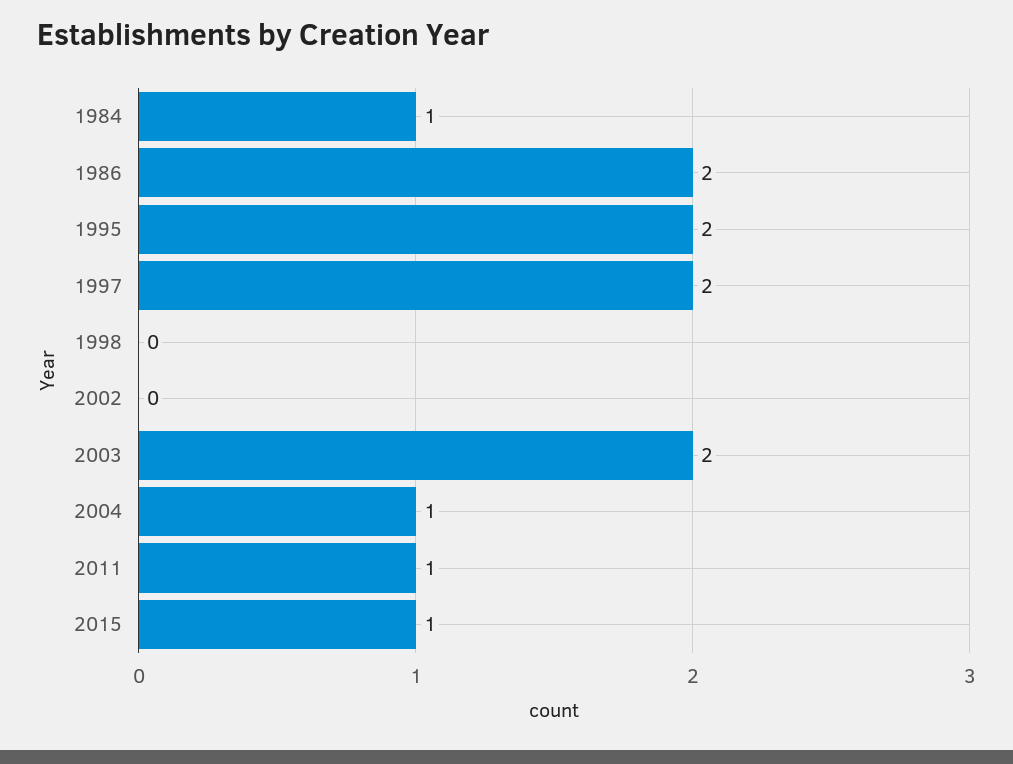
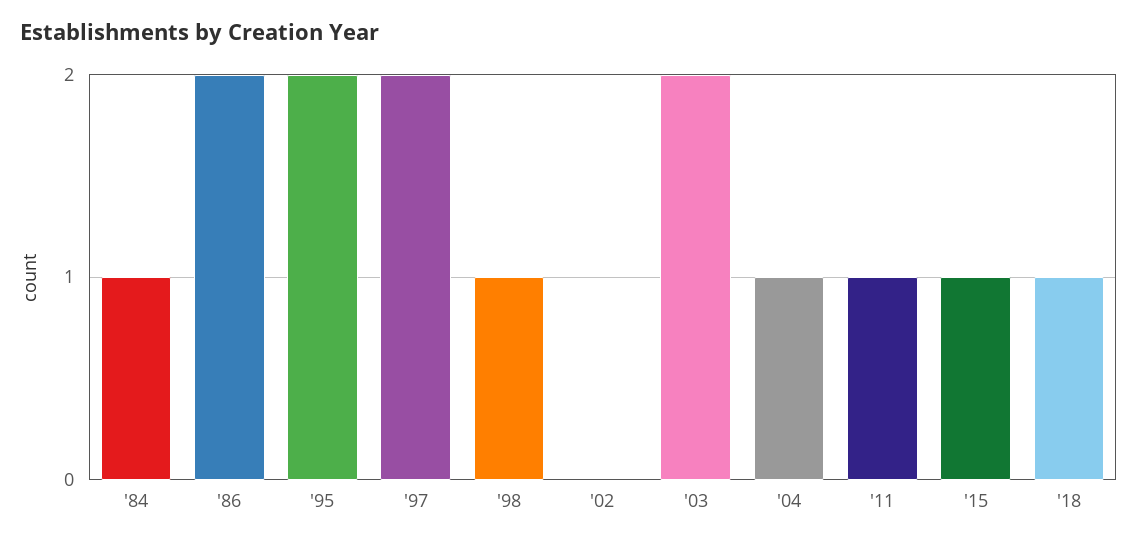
1998: 0 -> 1
'18: none -> 1

